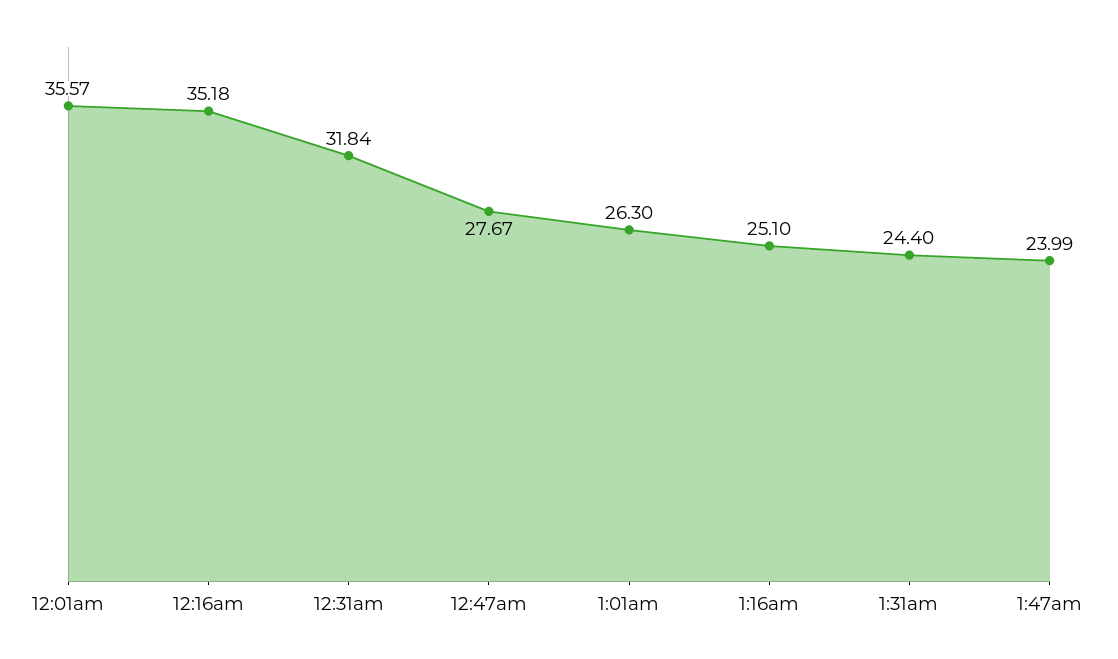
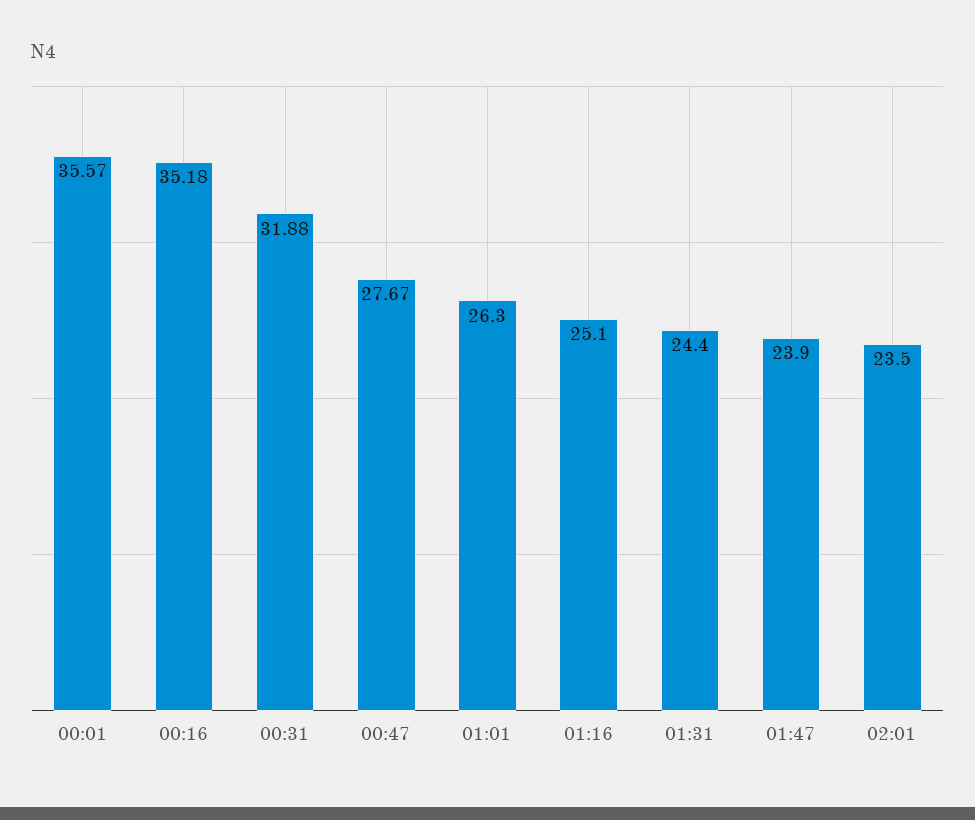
12:31am: 31.84 -> 31.88
1:47am: 23.99 -> 23.9
02:01: none -> 23.5

